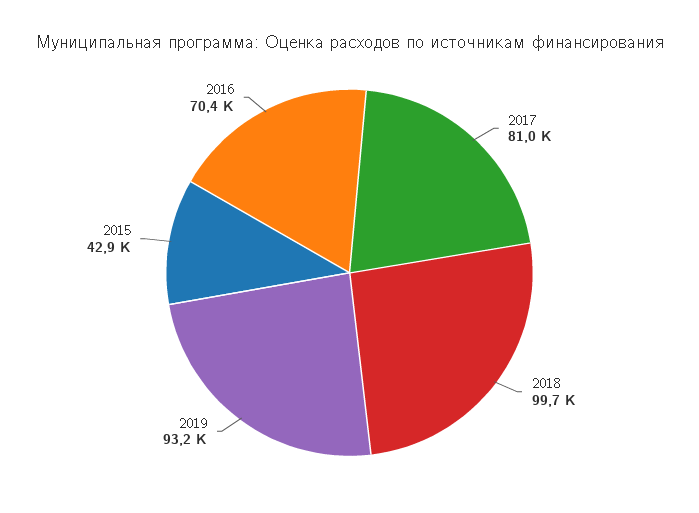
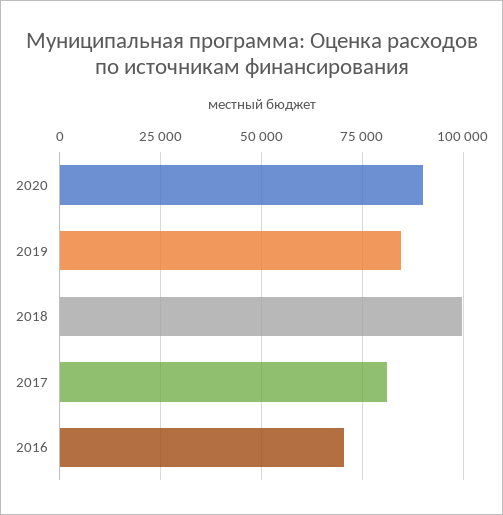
2019: 93200 -> 85000
2015: 42900 -> none
2020: none -> 90000

